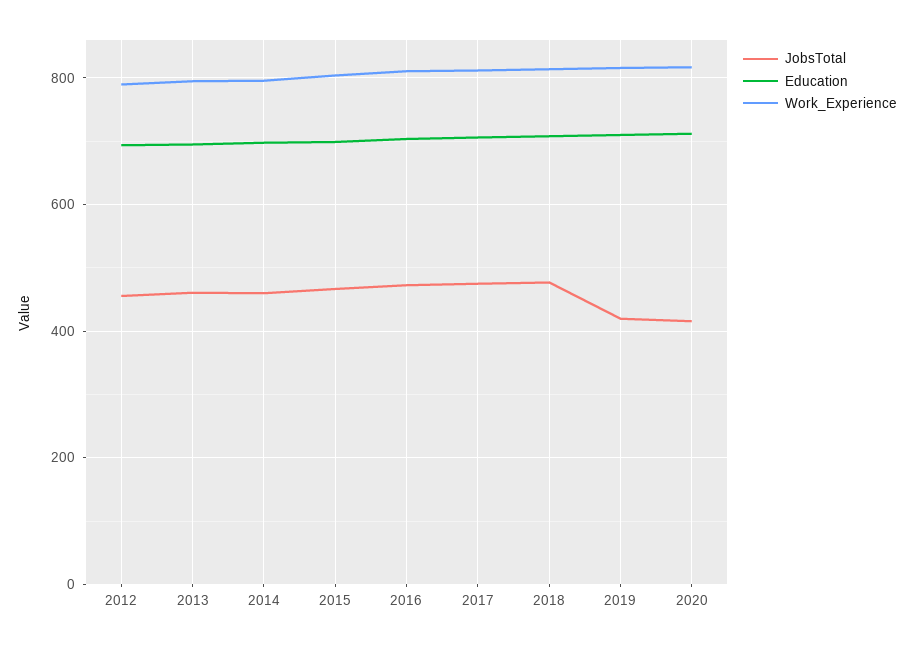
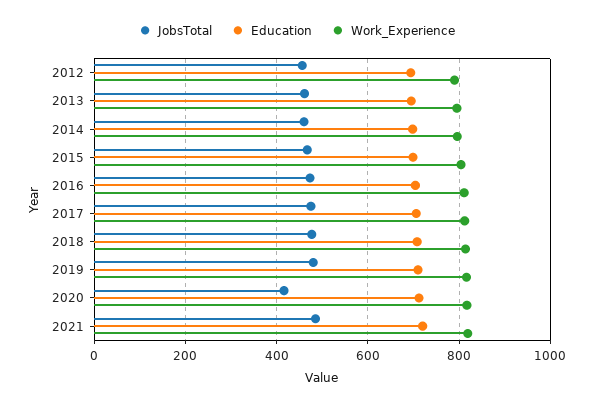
JobsTotal, 2019: 420 -> 480
JobsTotal, 2021: none -> 480
Education, 2021: none -> 720
Work_Experience, 2021: none -> 820

